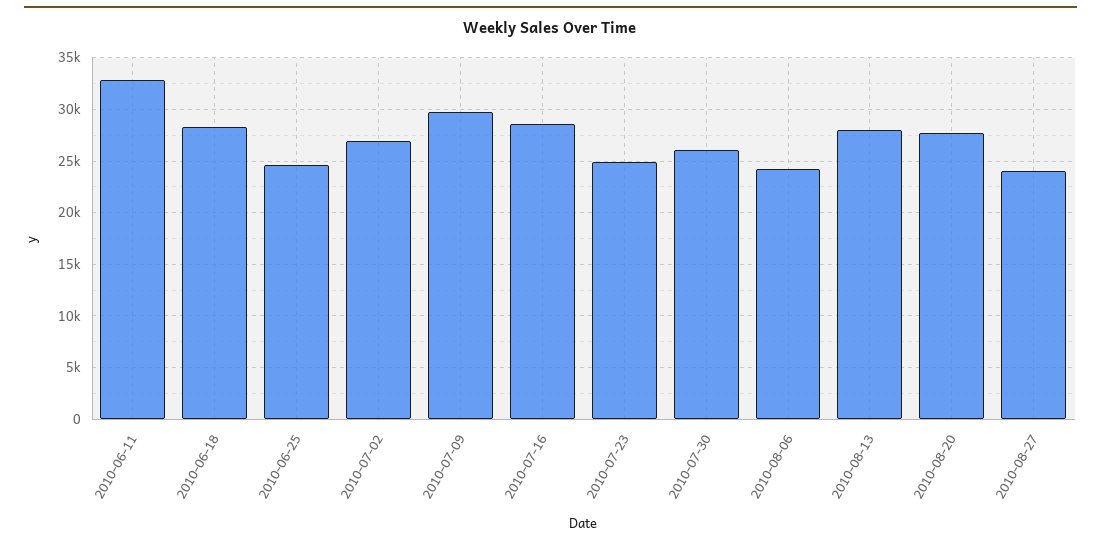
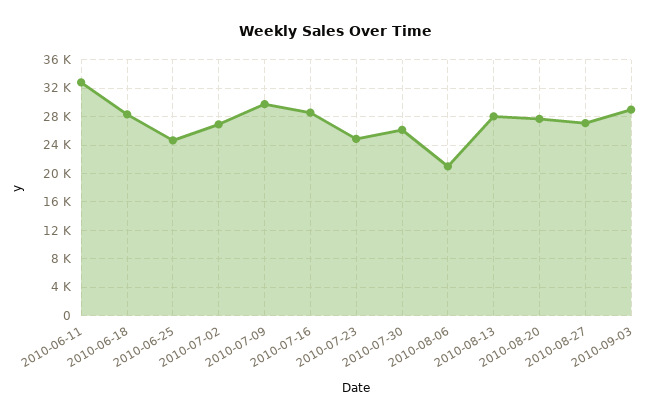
2010-08-06: 24000 -> 21000
2010-08-27: 24000 -> 27000
2010-09-03: none -> 29000

